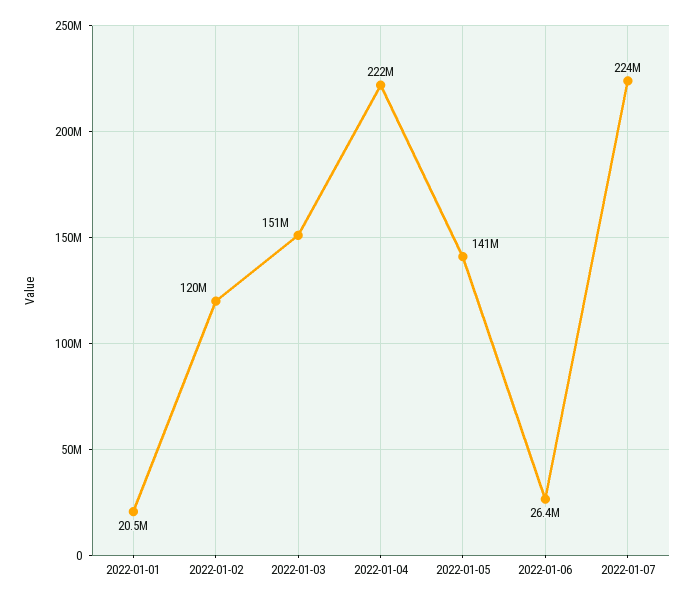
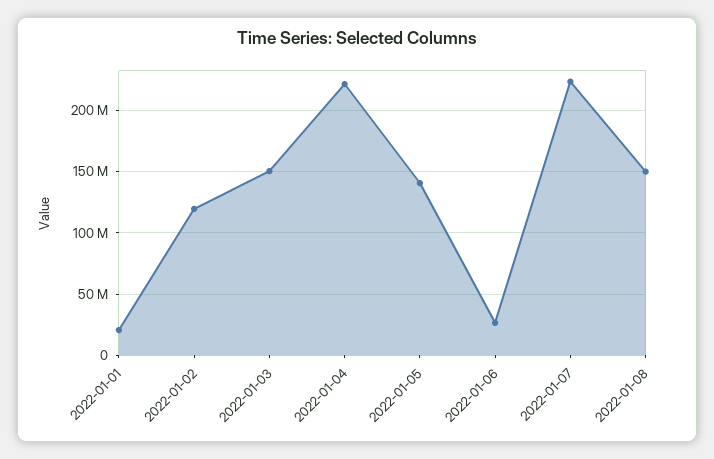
2022-01-08: none -> 150000000

